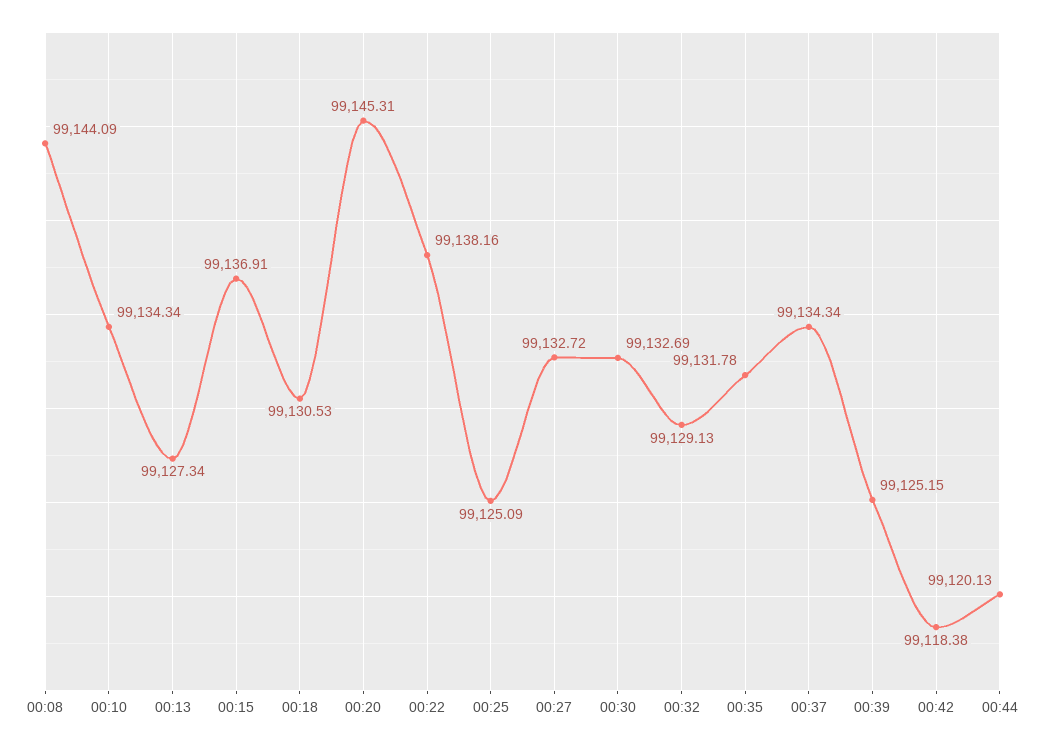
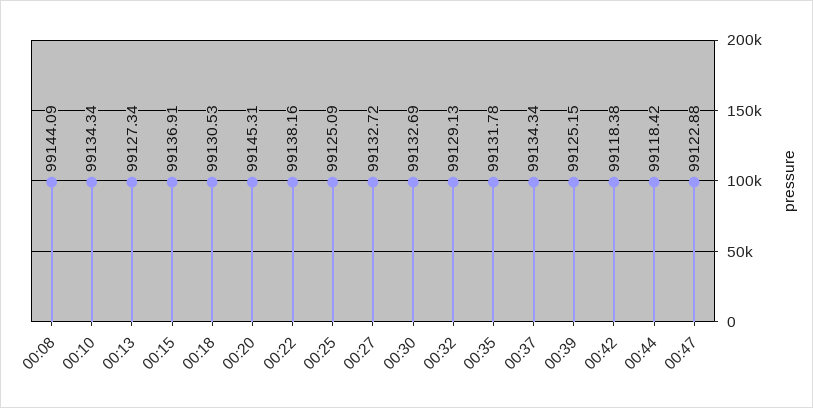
00:44: 99120.13 -> 99118.42
00:47: none -> 99122.88

